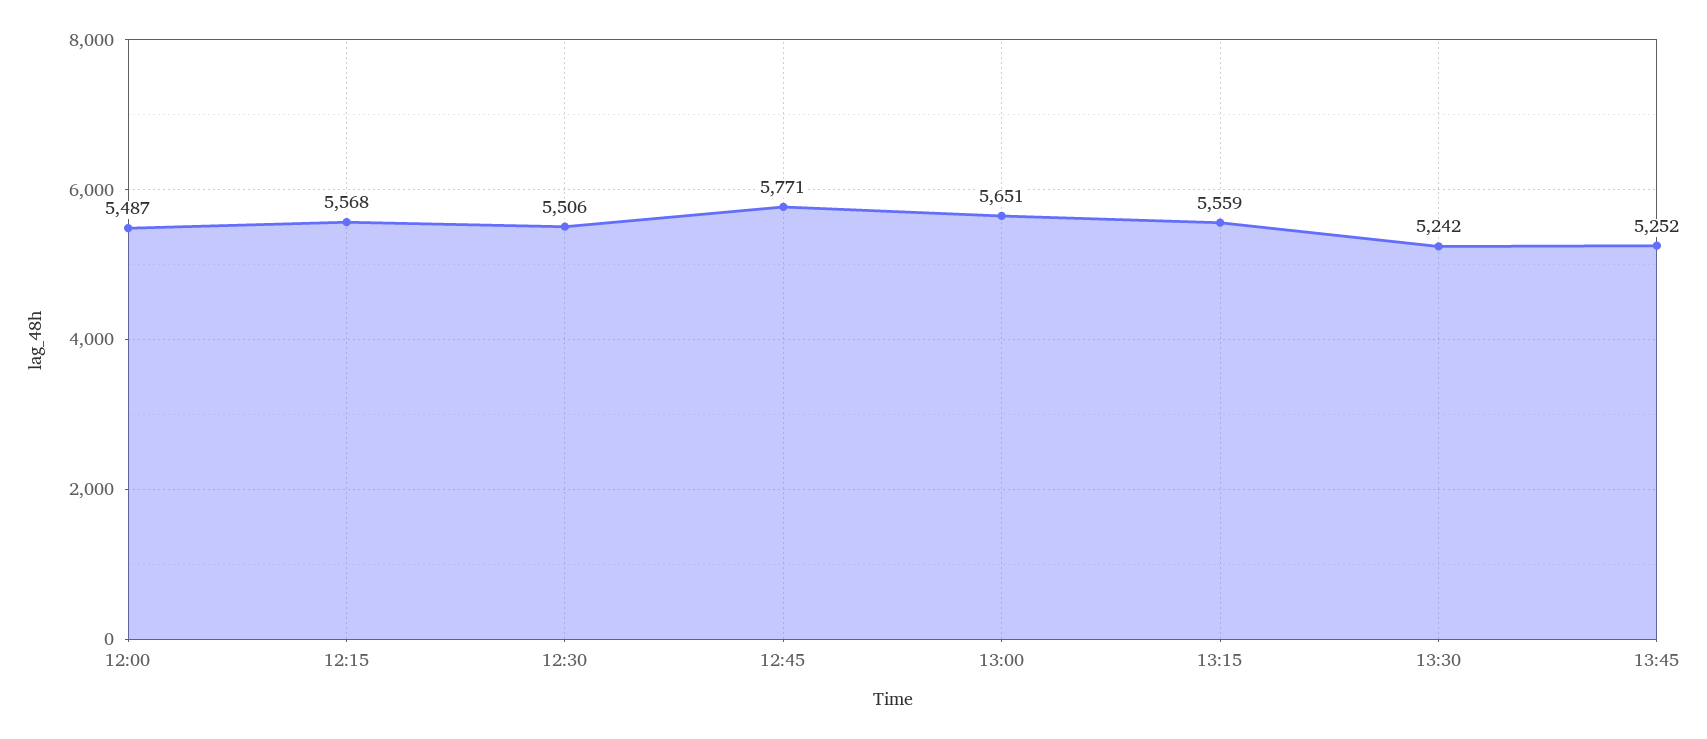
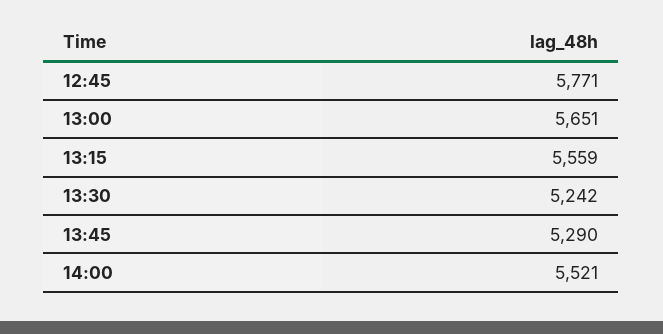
12:00: 5487 -> none
12:15: 5568 -> none
12:30: 5506 -> none
13:45: 5252 -> 5290
14:00: none -> 5521

